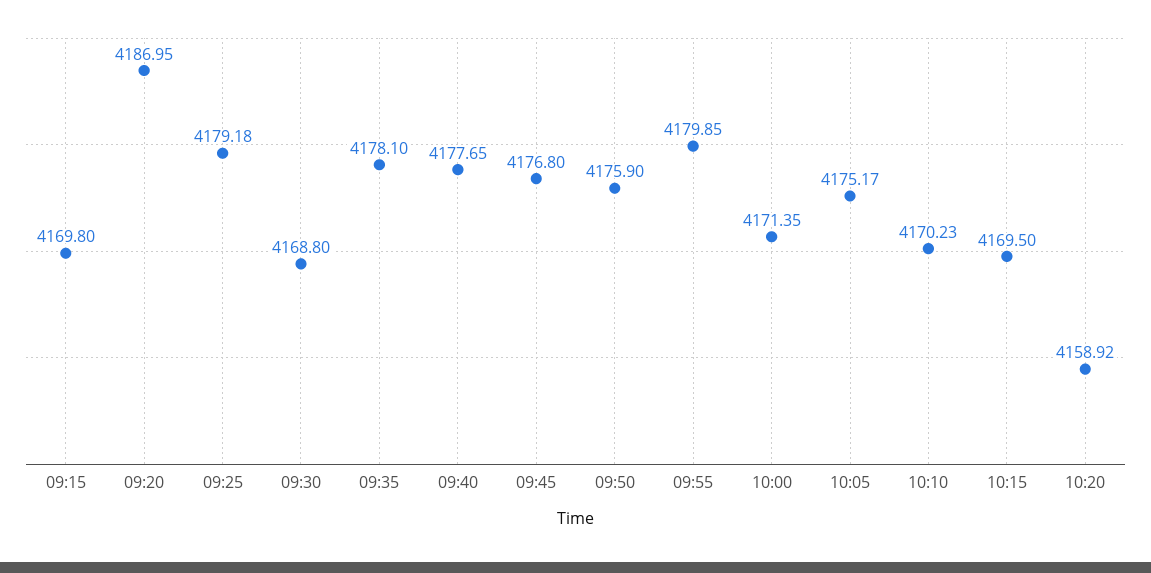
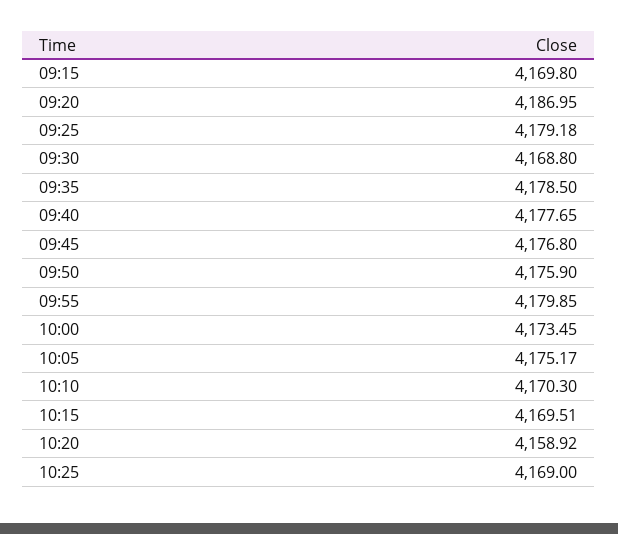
09:35: 4178.1 -> 4178.5
10:00: 4171.35 -> 4173.45
10:10: 4170.23 -> 4170.3
10:15: 4169.5 -> 4169.51
10:25: none -> 4169

